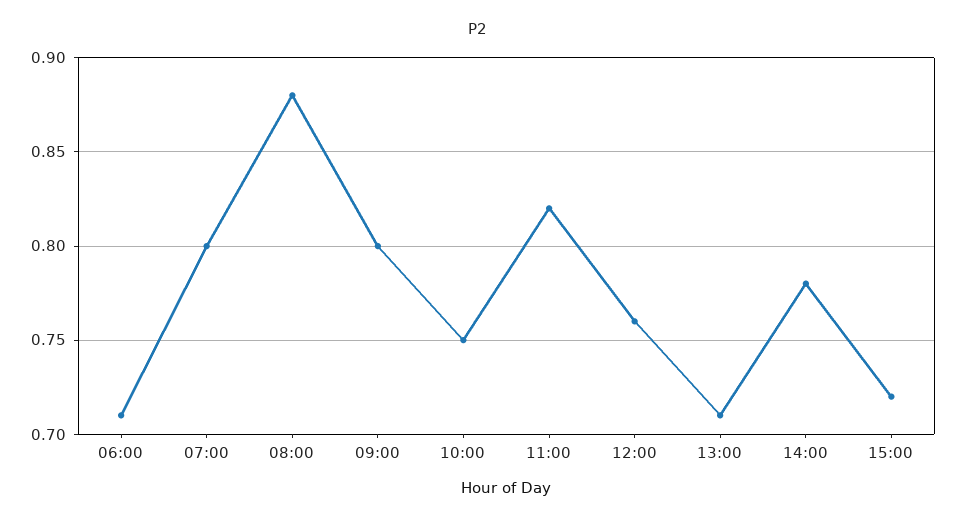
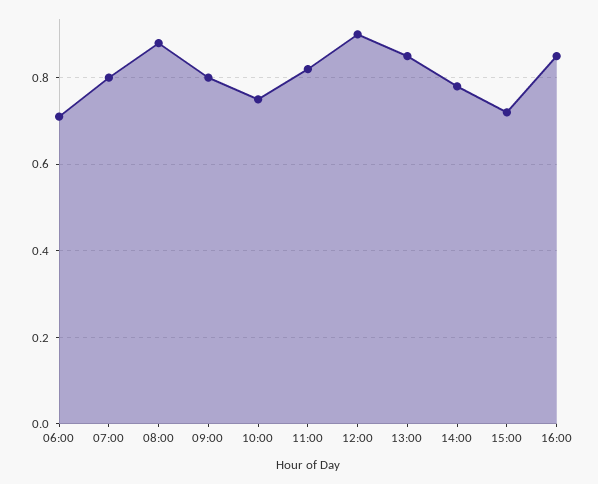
12:00: 0.76 -> 0.9
13:00: 0.71 -> 0.85
16:00: none -> 0.85

